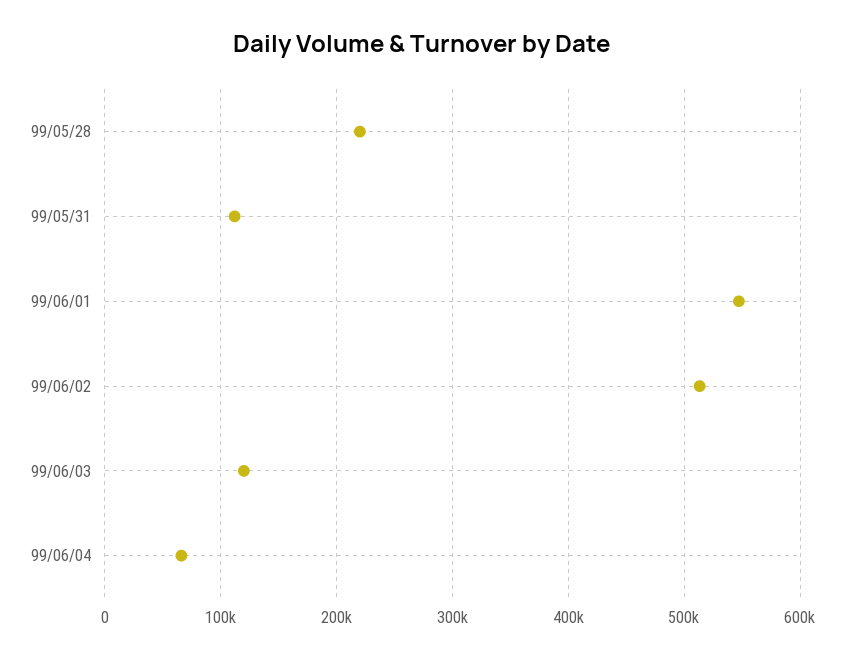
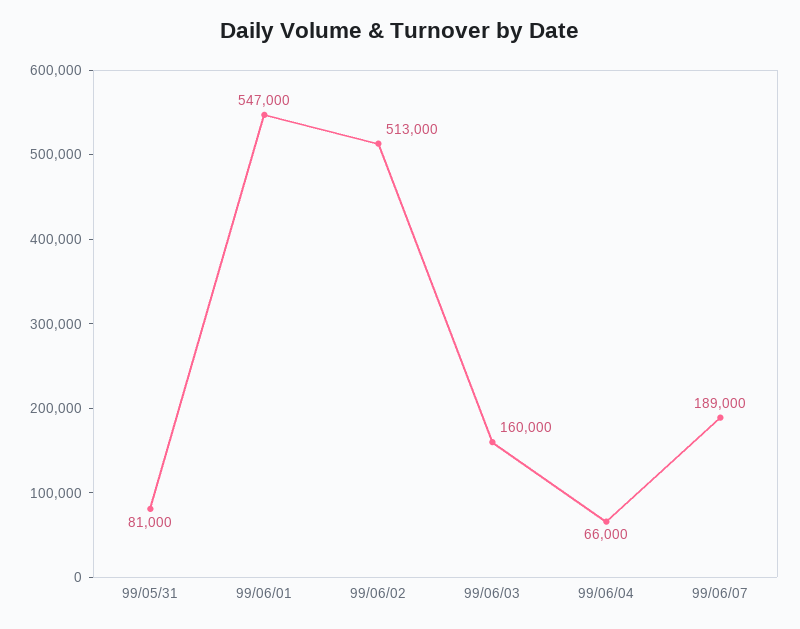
99/05/28: 220000 -> none
99/05/31: 110000 -> 81000
99/06/03: 120000 -> 160000
99/06/07: none -> 189000

